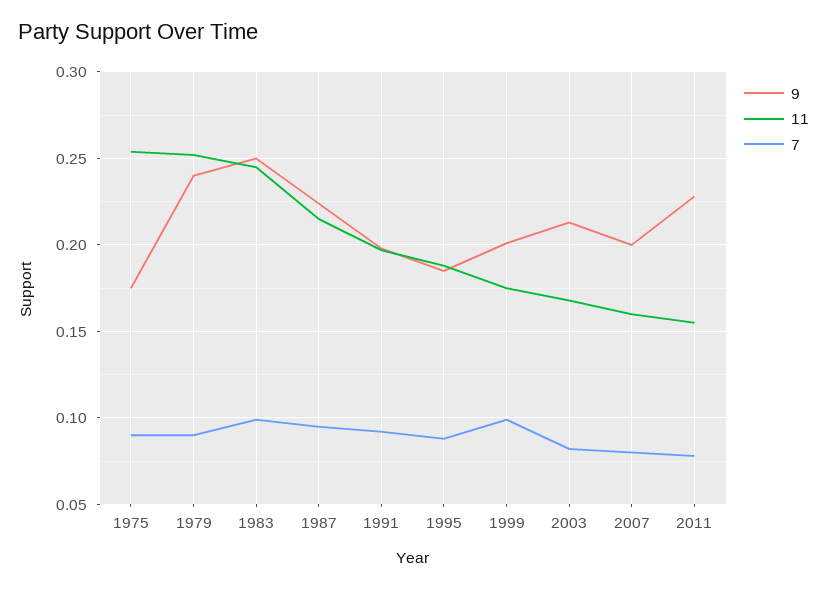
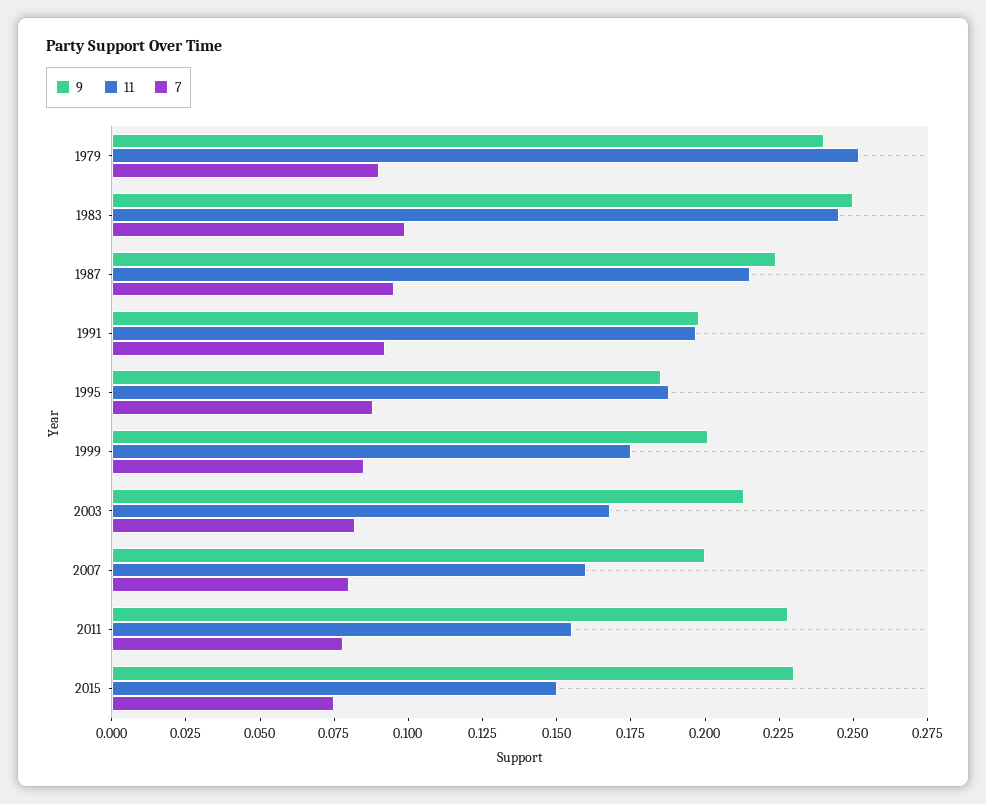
9, 1975: 0.175 -> none
11, 1975: 0.255 -> none
7, 1975: 0.09 -> none
7, 1999: 0.1 -> 0.085
9, 2015: none -> 0.23
11, 2015: none -> 0.15
7, 2015: none -> 0.075

